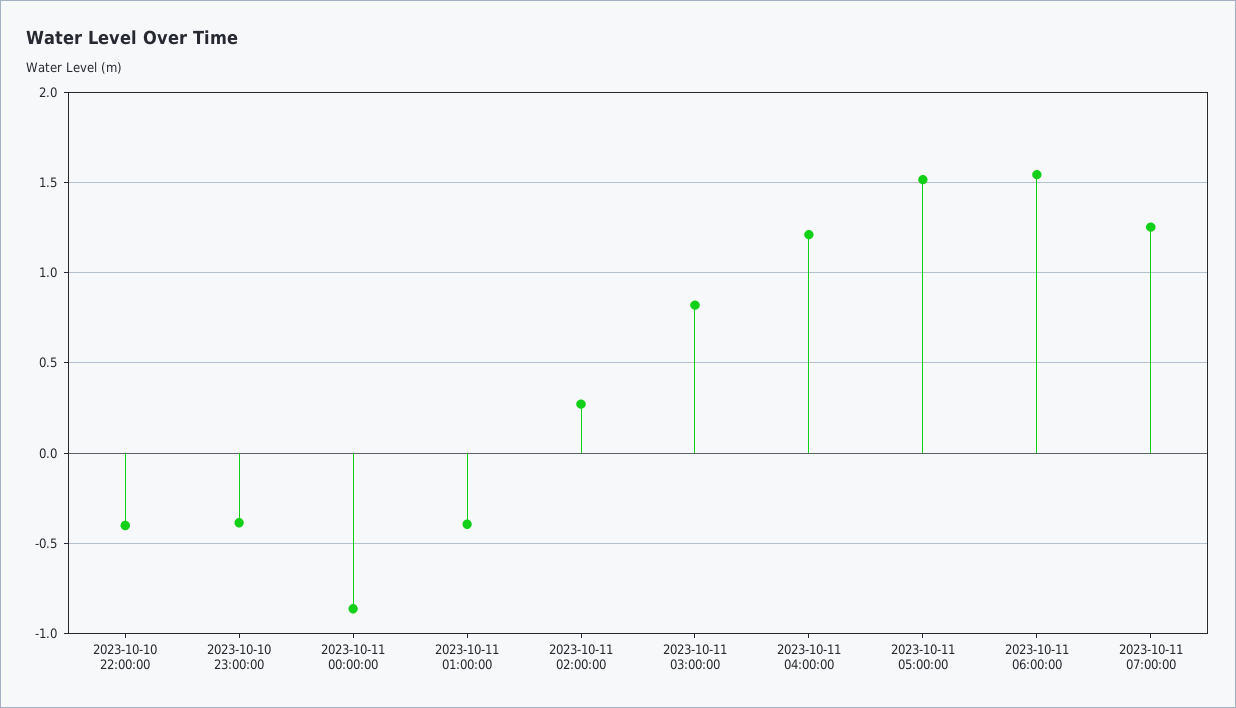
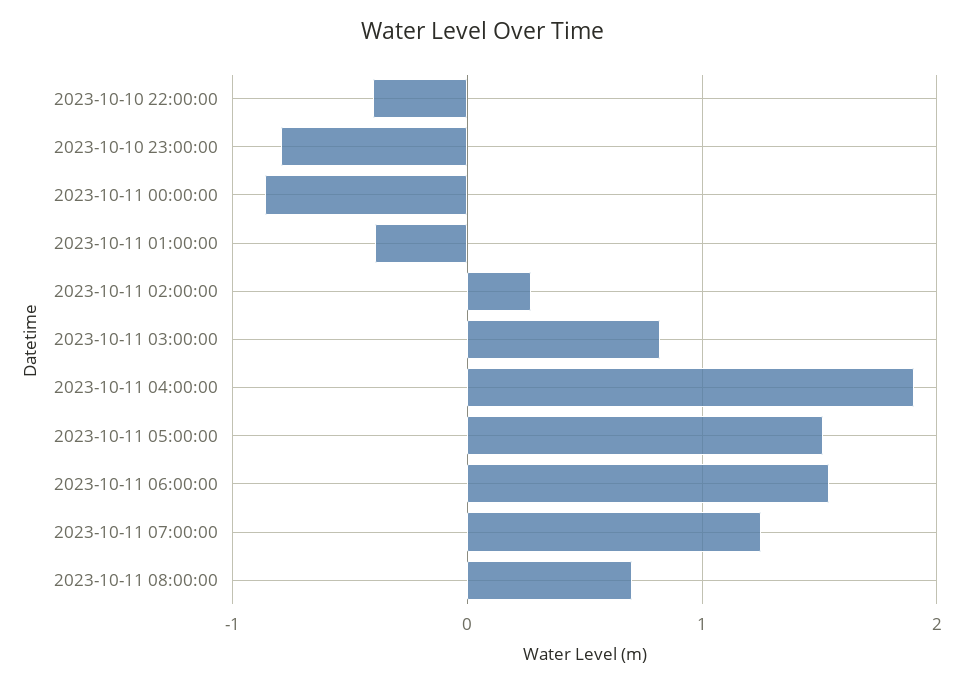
2023-10-10 23:00:00: -0.4 -> -0.8
2023-10-11 04:00:00: 1.2 -> 1.9
2023-10-11 08:00:00: none -> 0.7

